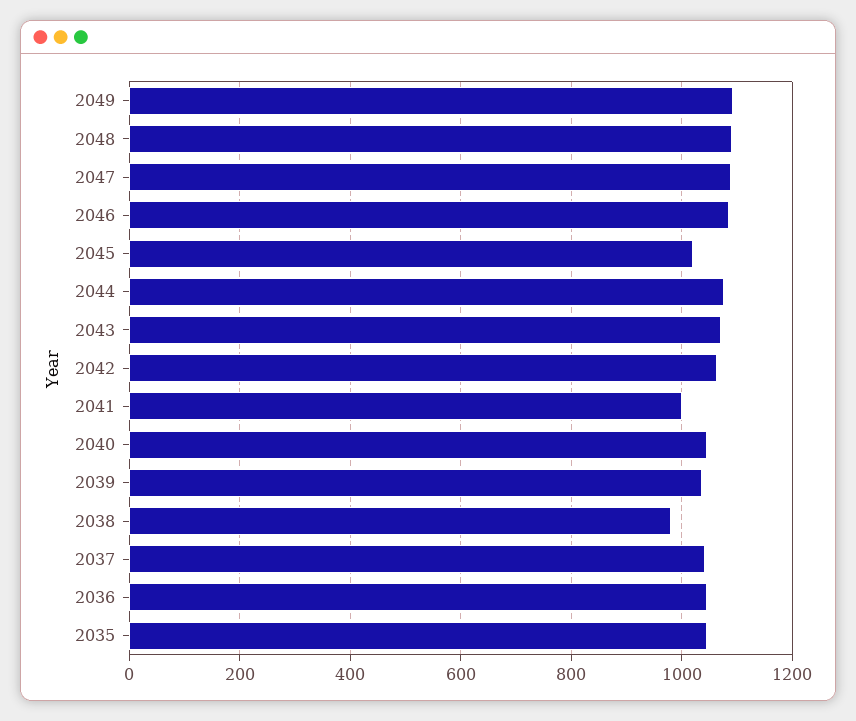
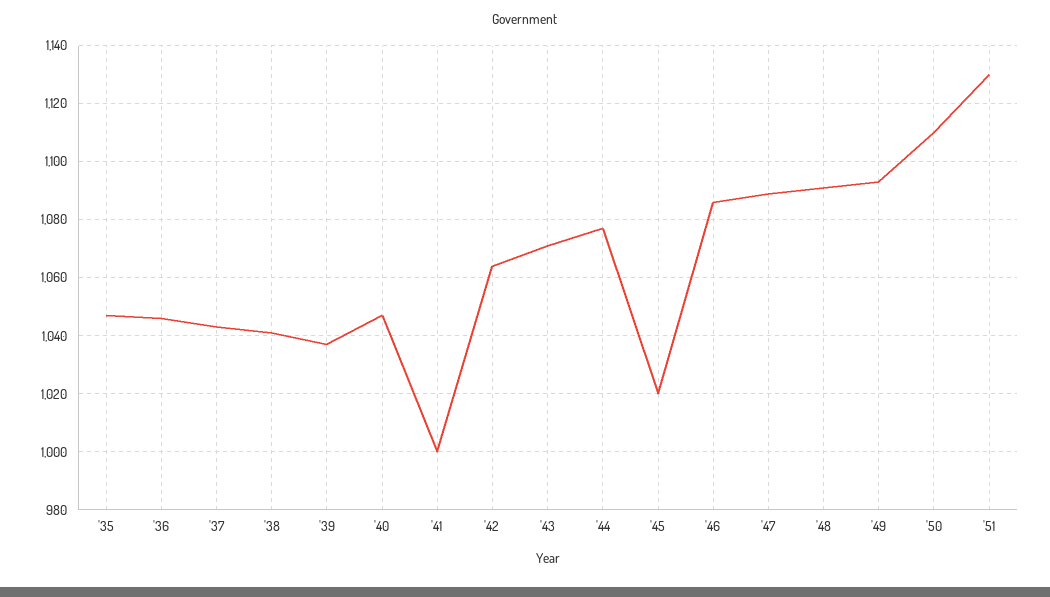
2038: 980 -> 1040
'50: none -> 1110
'51: none -> 1130

